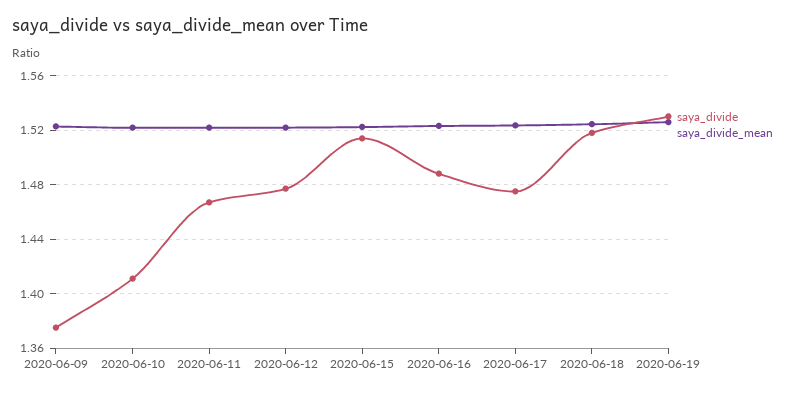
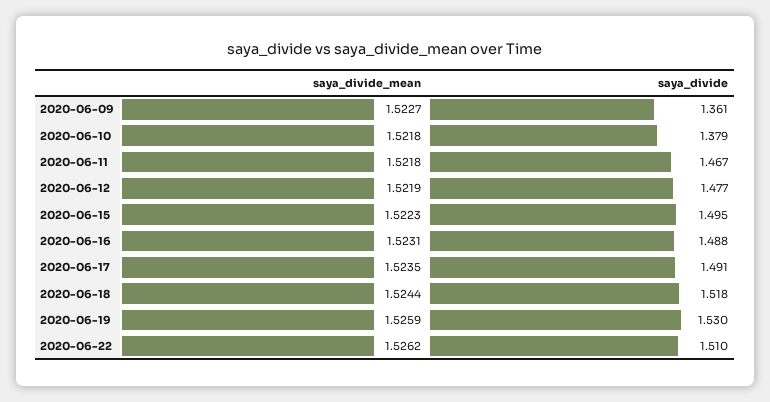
saya_divide, 2020-06-09: 1.375 -> 1.361
saya_divide, 2020-06-10: 1.41 -> 1.379
saya_divide, 2020-06-15: 1.515 -> 1.495
saya_divide, 2020-06-17: 1.475 -> 1.491
saya_divide_mean, 2020-06-22: none -> 1.5262
saya_divide, 2020-06-22: none -> 1.51

